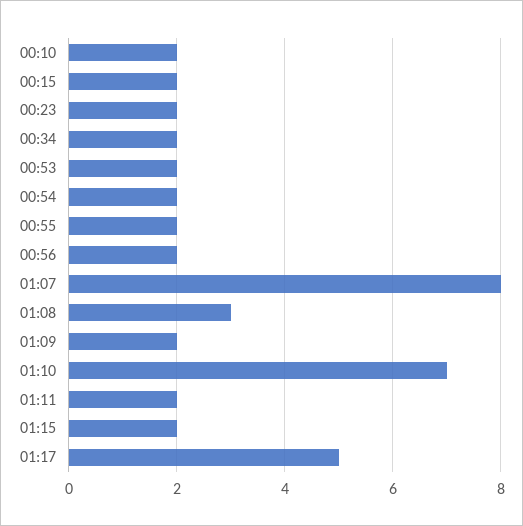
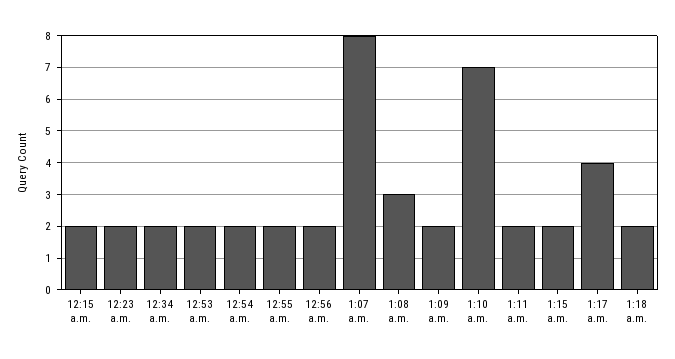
00:10: 2 -> none
01:17: 5 -> 4
1:18 a.m.: none -> 2

